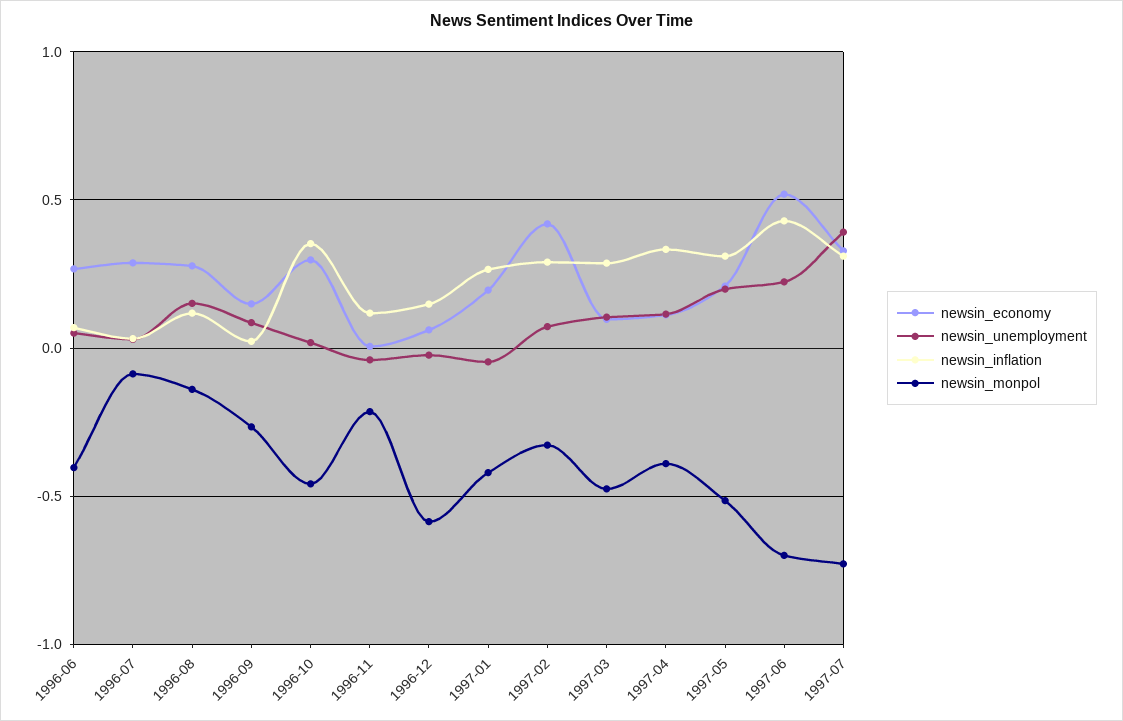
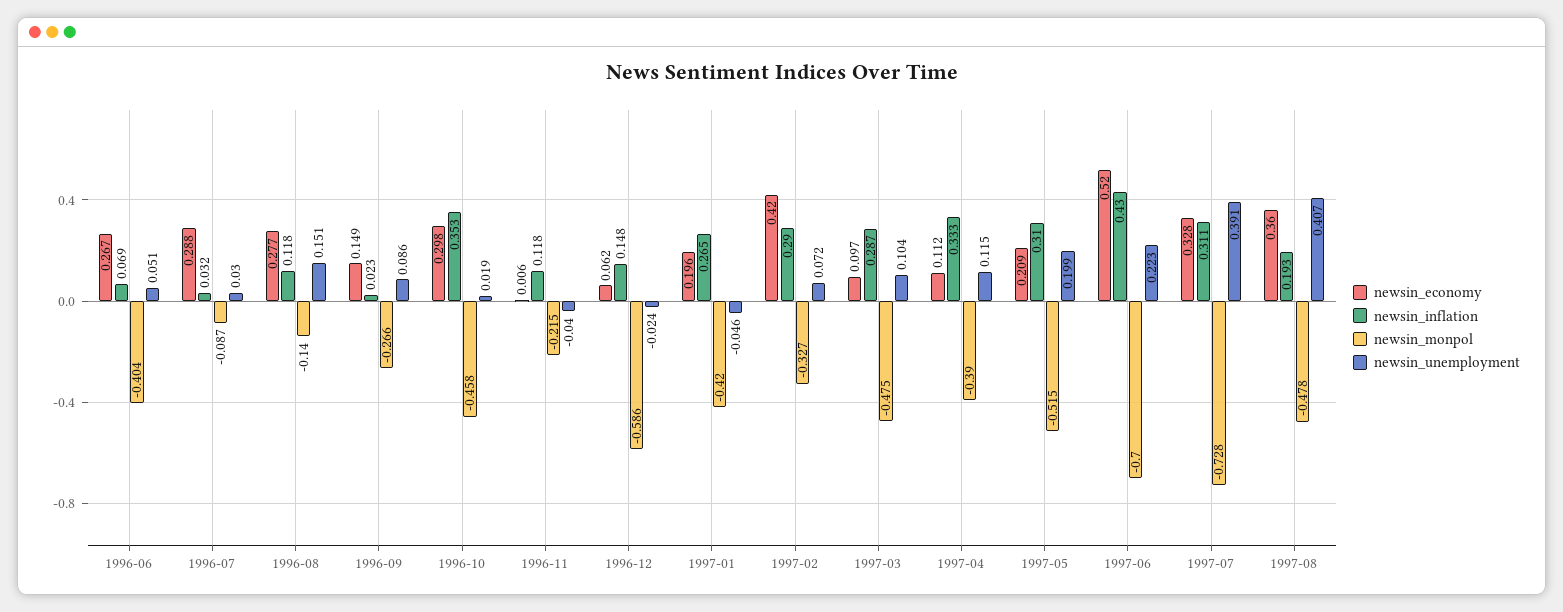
newsin_economy, 1997-08: none -> 0.36
newsin_inflation, 1997-08: none -> 0.193
newsin_monpol, 1997-08: none -> -0.478
newsin_unemployment, 1997-08: none -> 0.407

